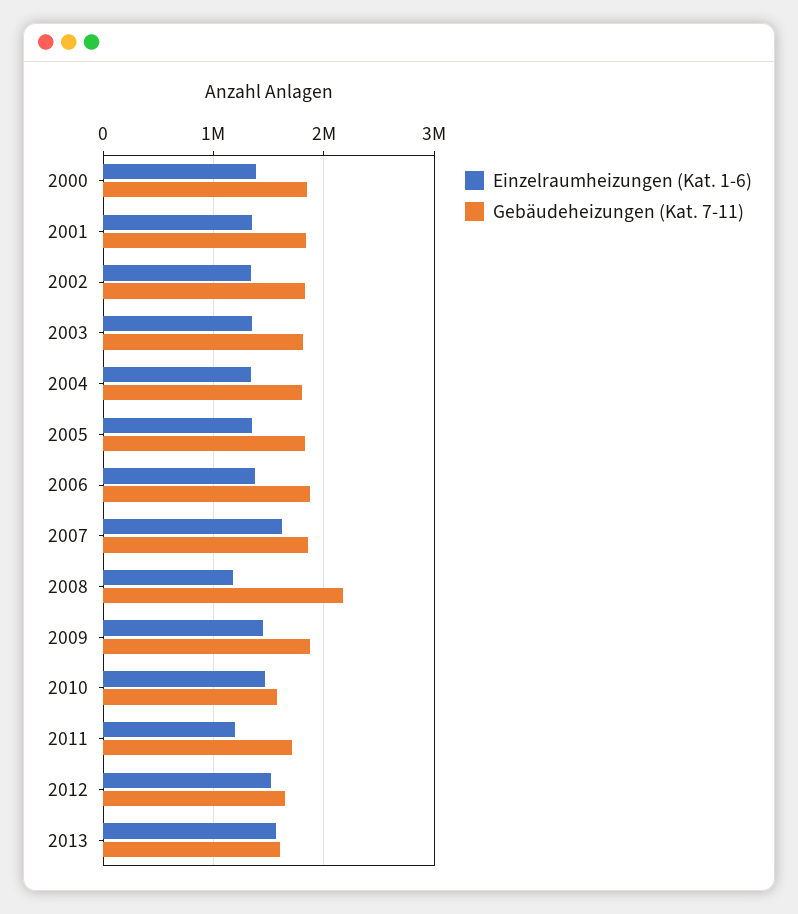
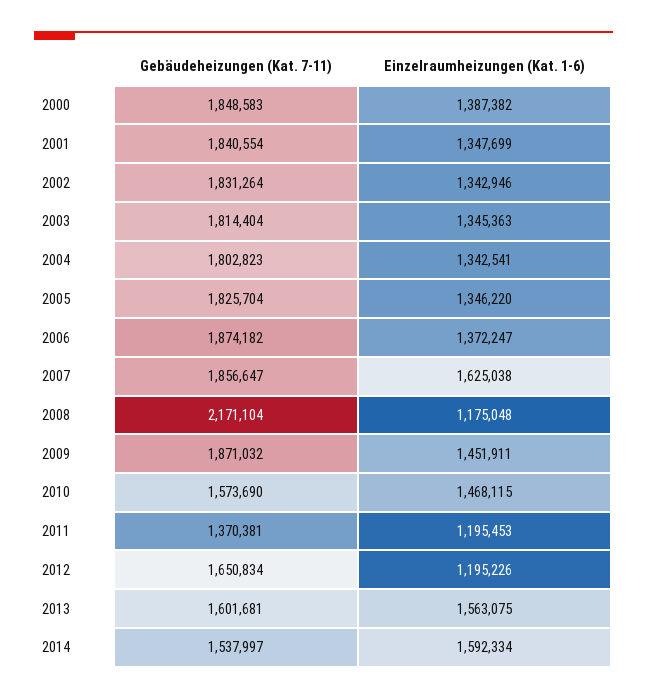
Gebäudeheizungen (Kat. 7-11), 2011: 1700000 -> 1370381
Einzelraumheizungen (Kat. 1-6), 2012: 1500000 -> 1195226
Gebäudeheizungen (Kat. 7-11), 2014: none -> 1537997
Einzelraumheizungen (Kat. 1-6), 2014: none -> 1592334

